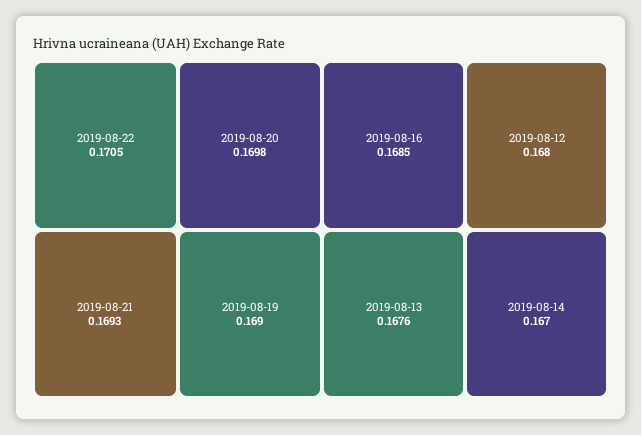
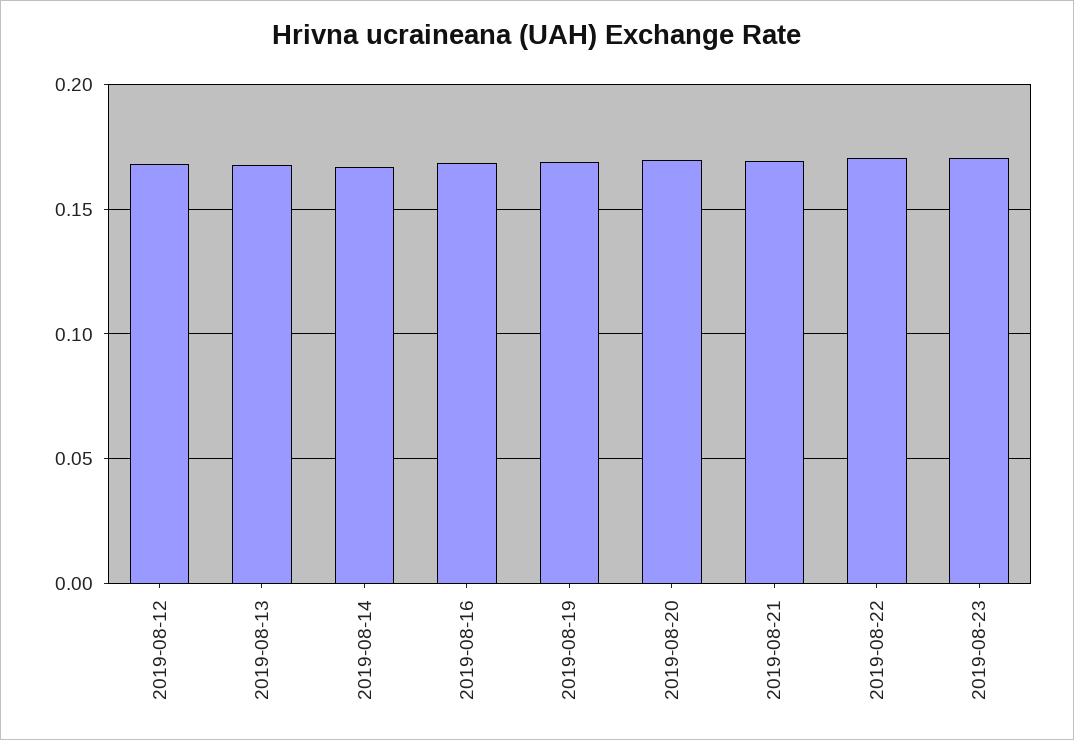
2019-08-23: none -> 0.17

